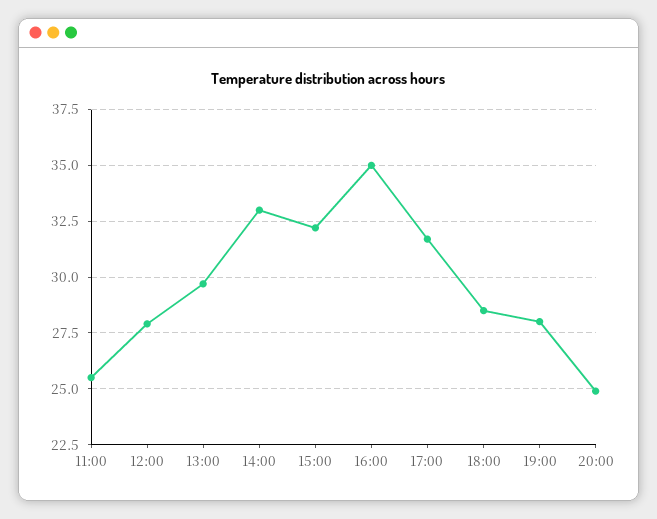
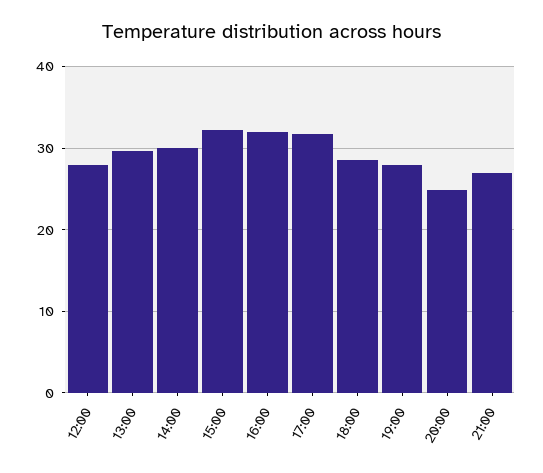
11:00: 25.5 -> none
14:00: 33 -> 30
16:00: 35 -> 32
21:00: none -> 27

